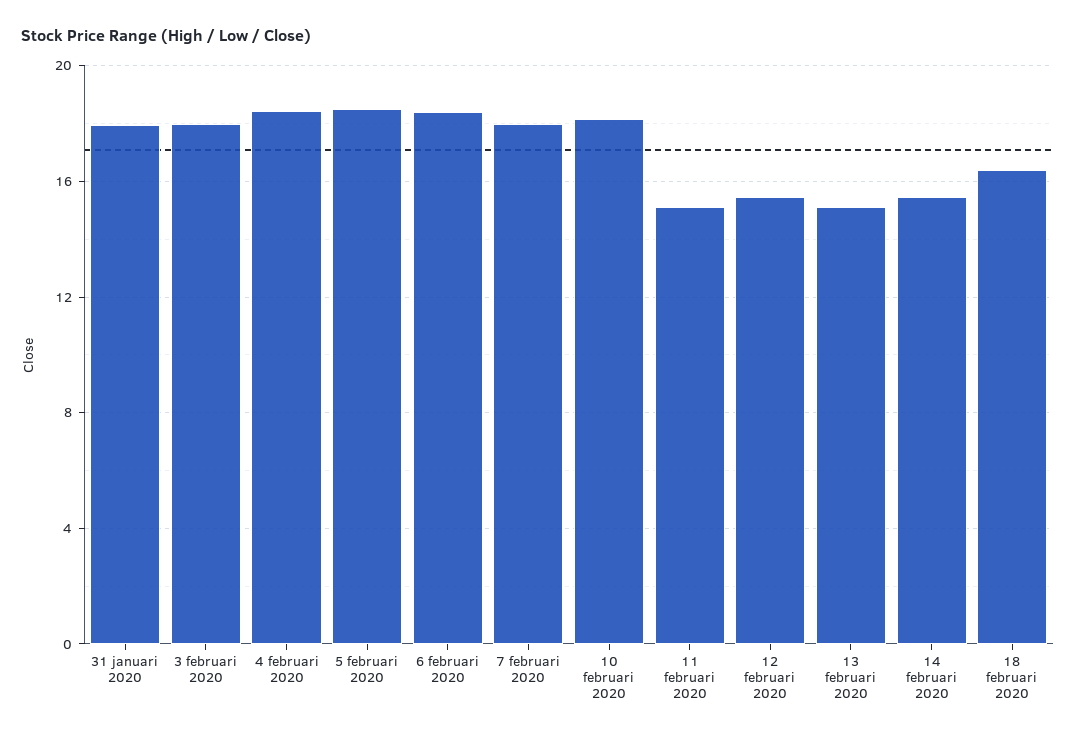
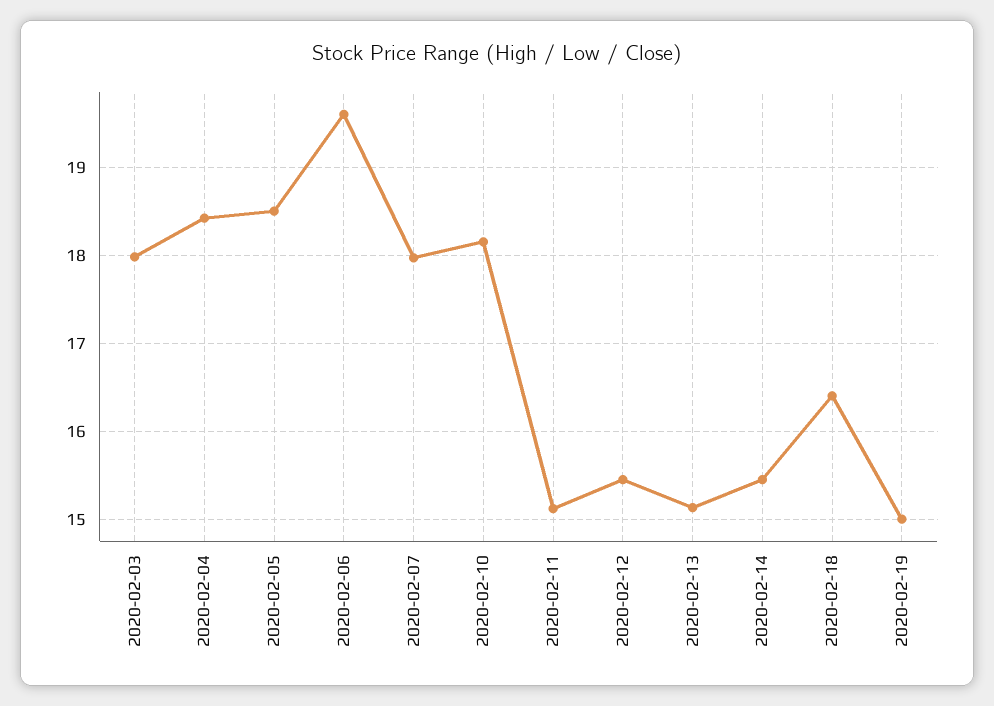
31 januari 2020: 18 -> none
6 februari 2020: 18.5 -> 19.6
2020-02-19: none -> 15

